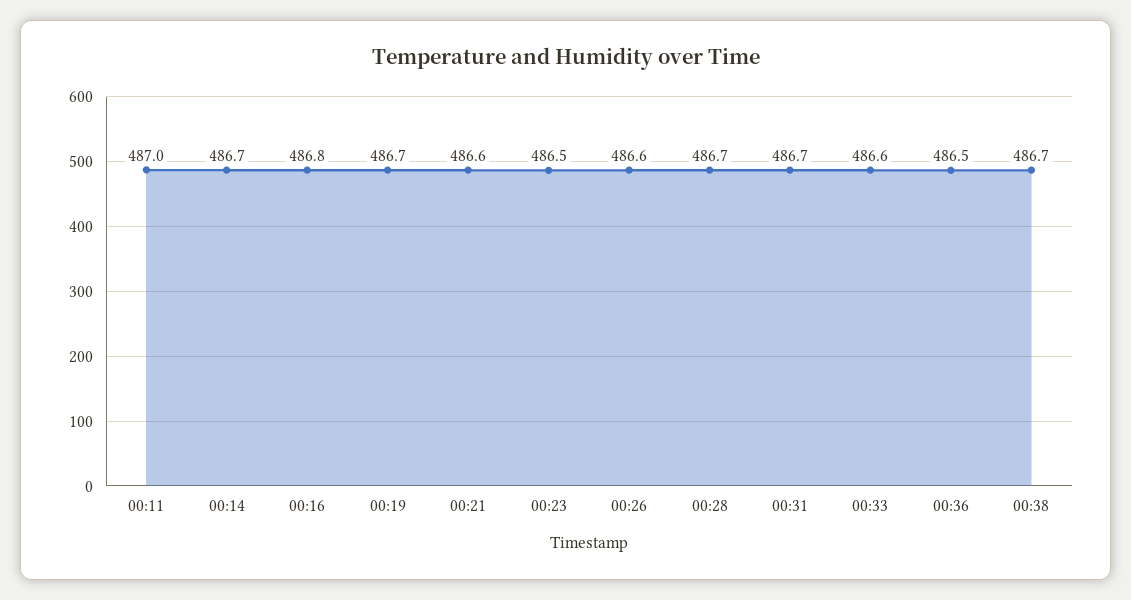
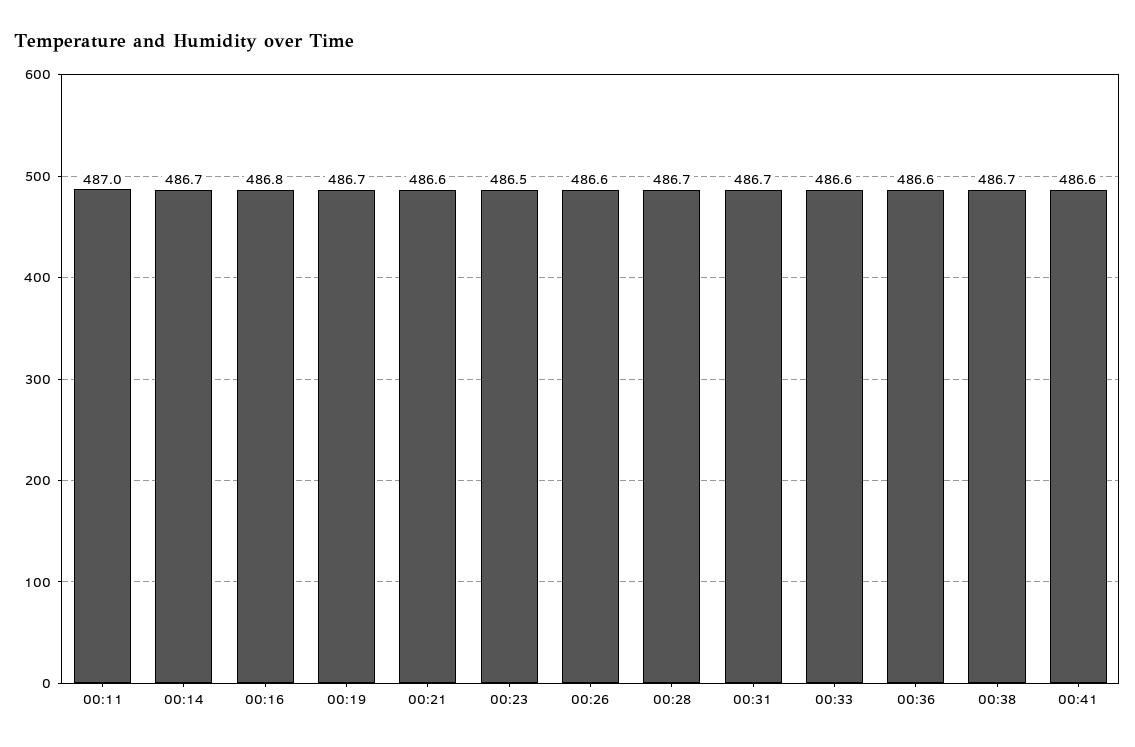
00:36: 486.5 -> 486.6
00:41: none -> 486.6

